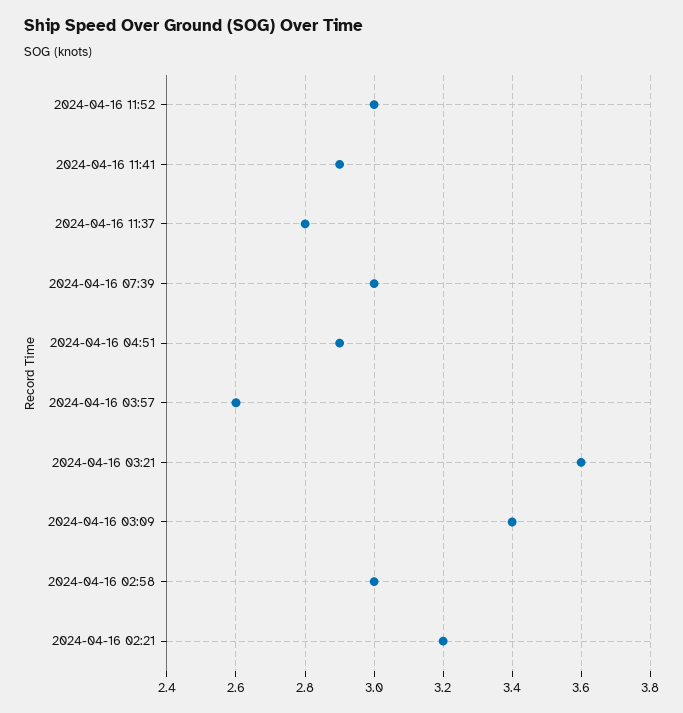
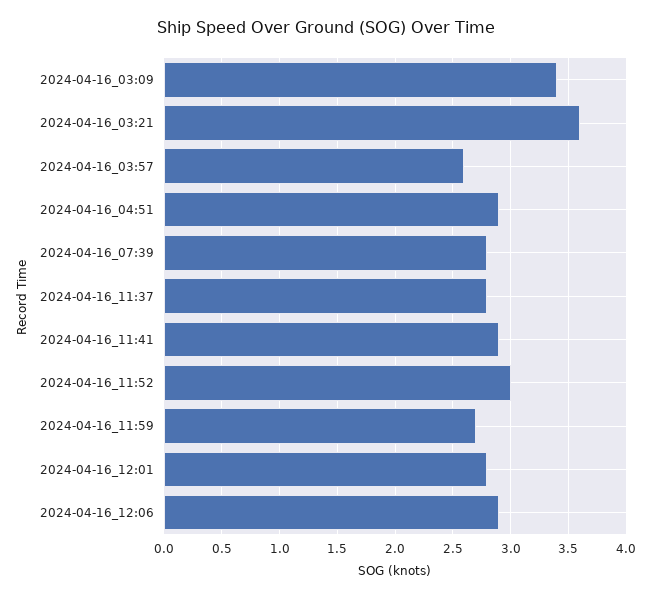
2024-04-16 07:39: 3 -> 2.8
2024-04-16 02:58: 3 -> none
2024-04-16 02:21: 3.2 -> none
2024-04-16_11:59: none -> 2.7
2024-04-16_12:01: none -> 2.8
2024-04-16_12:06: none -> 2.9

